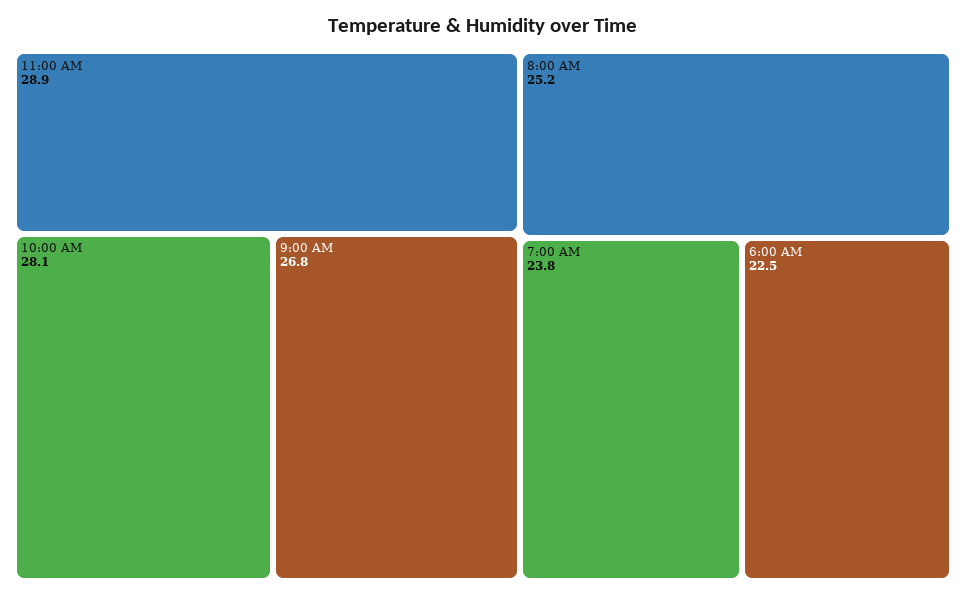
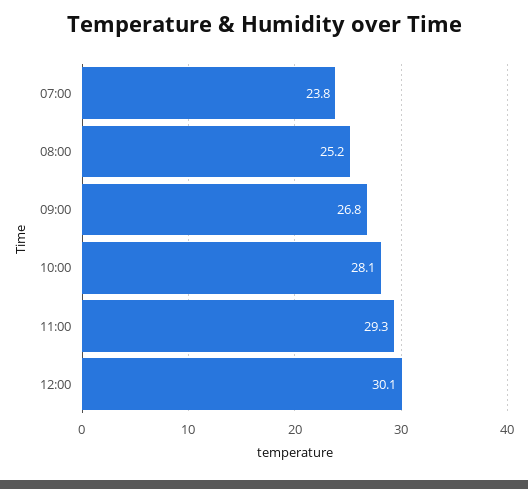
11:00 AM: 28.9 -> 29.3
6:00 AM: 22.5 -> none
12:00: none -> 30.1

